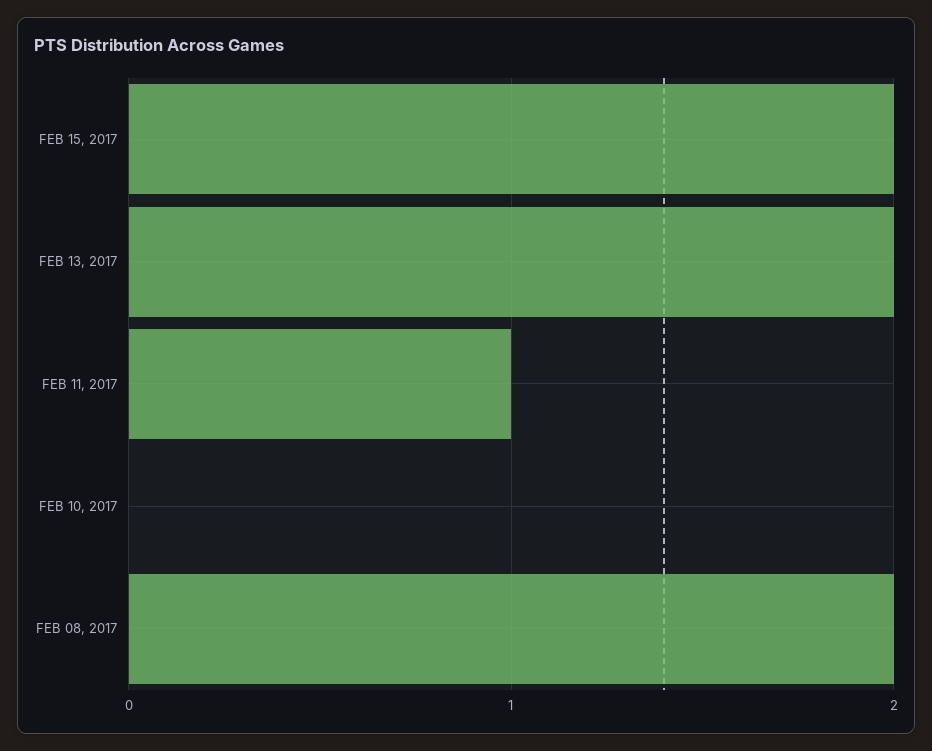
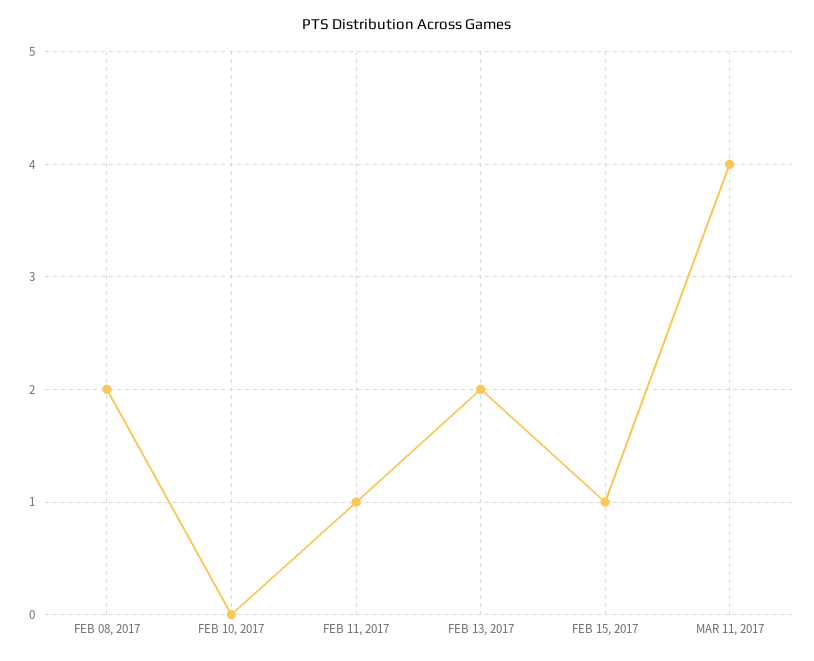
FEB 15, 2017: 2 -> 1
MAR 11, 2017: none -> 4

